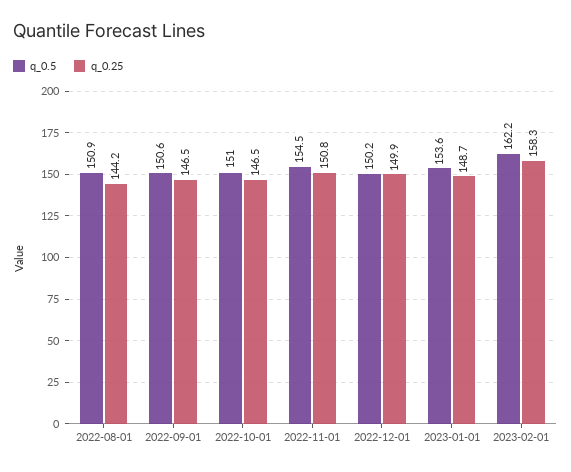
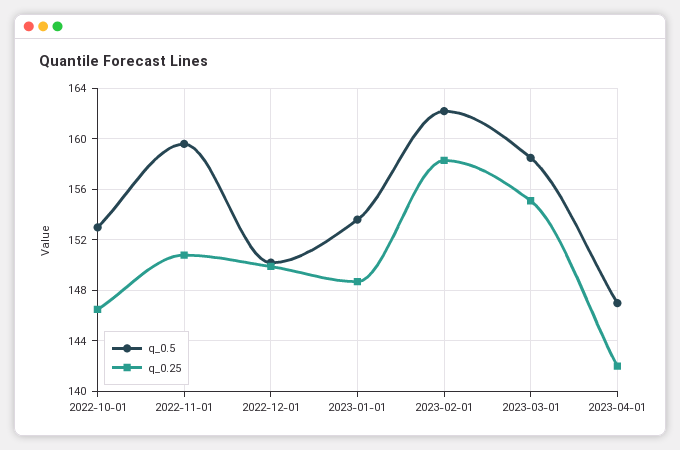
q_0.5, 2022-08-01: 150.9 -> none
q_0.25, 2022-08-01: 144.2 -> none
q_0.5, 2022-09-01: 150.6 -> none
q_0.25, 2022-09-01: 146.5 -> none
q_0.5, 2022-10-01: 151 -> 153
q_0.5, 2022-11-01: 154.5 -> 159.5
q_0.5, 2023-03-01: none -> 158.5
q_0.25, 2023-03-01: none -> 155
q_0.5, 2023-04-01: none -> 147
q_0.25, 2023-04-01: none -> 142

